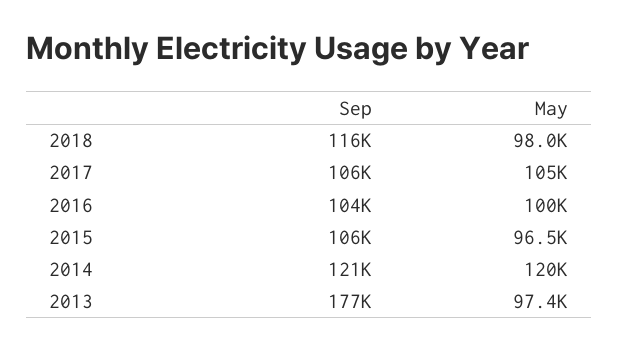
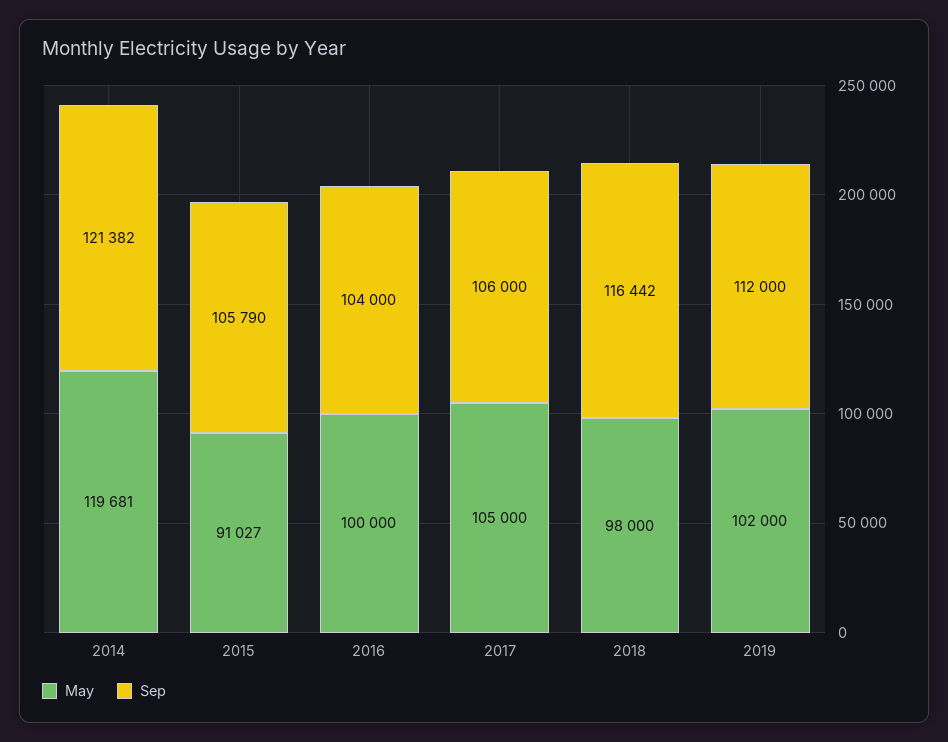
May, 2015: 96500 -> 91027
Sep, 2013: 177000 -> none
May, 2013: 97400 -> none
May, 2019: none -> 102000
Sep, 2019: none -> 112000

